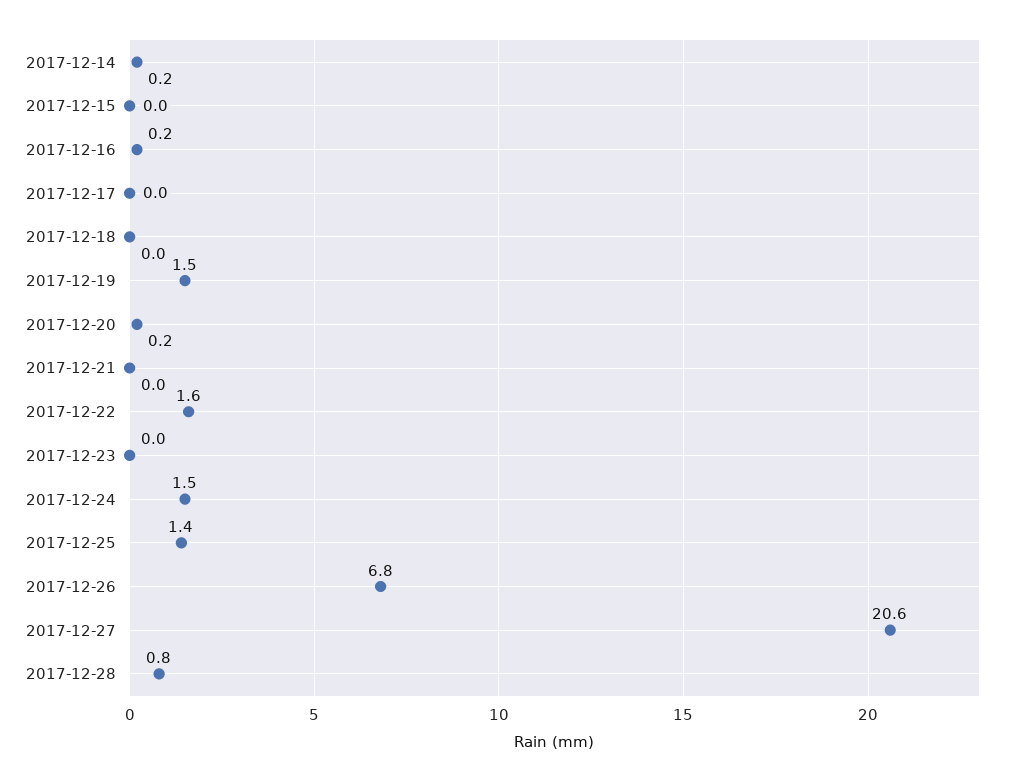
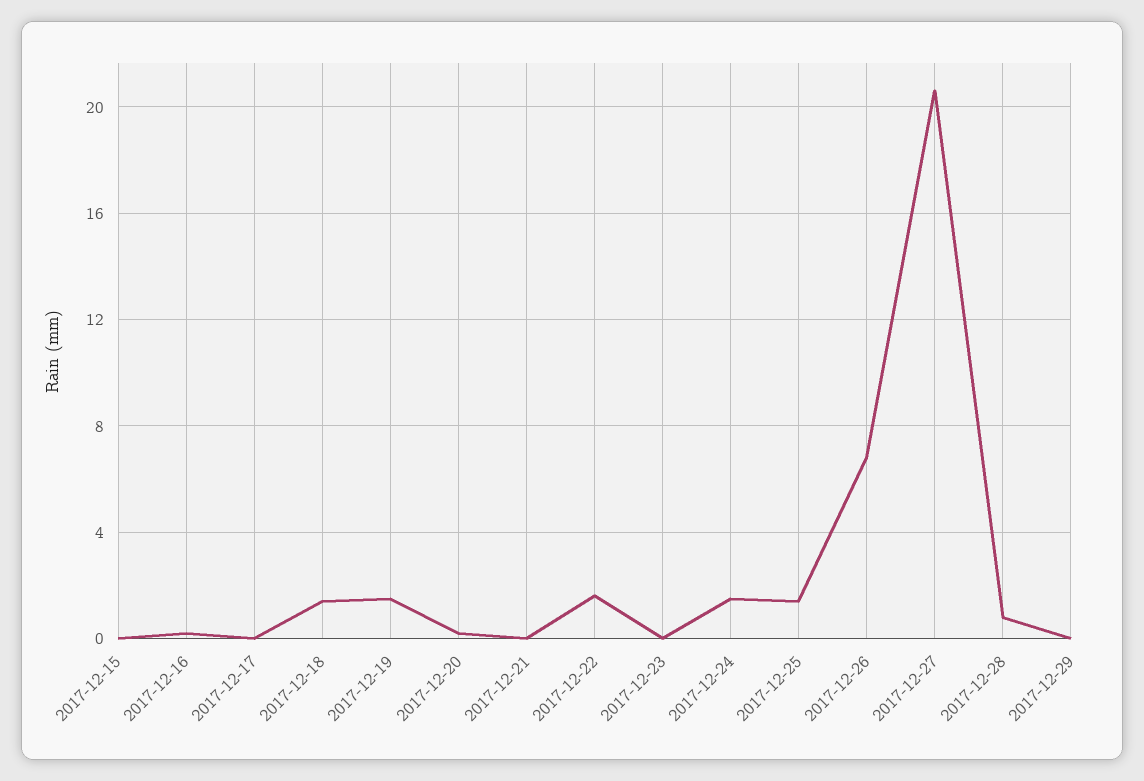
2017-12-14: 0.2 -> none
2017-12-18: 0 -> 1.5
2017-12-29: none -> 0

